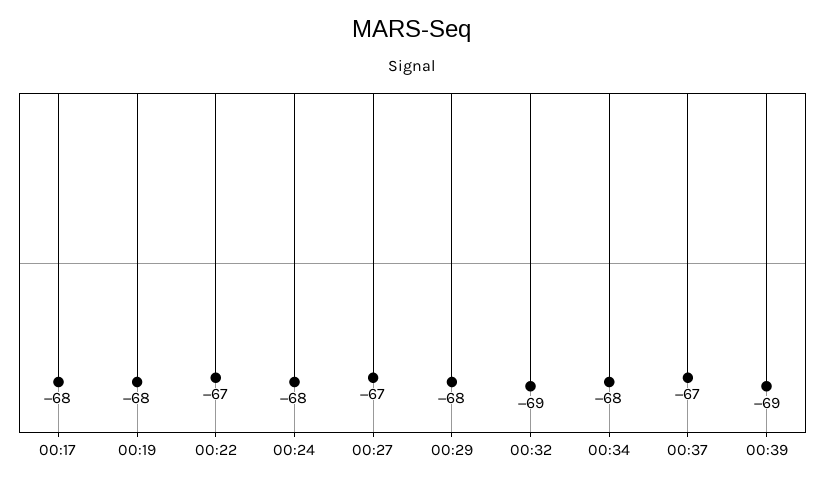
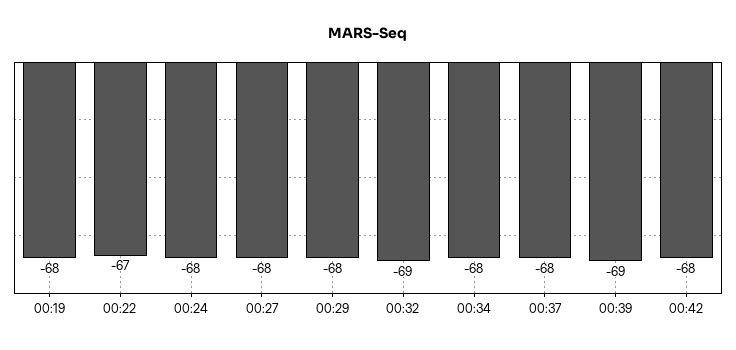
00:17: -68 -> none
00:27: -67 -> -68
00:37: -67 -> -68
00:42: none -> -68

